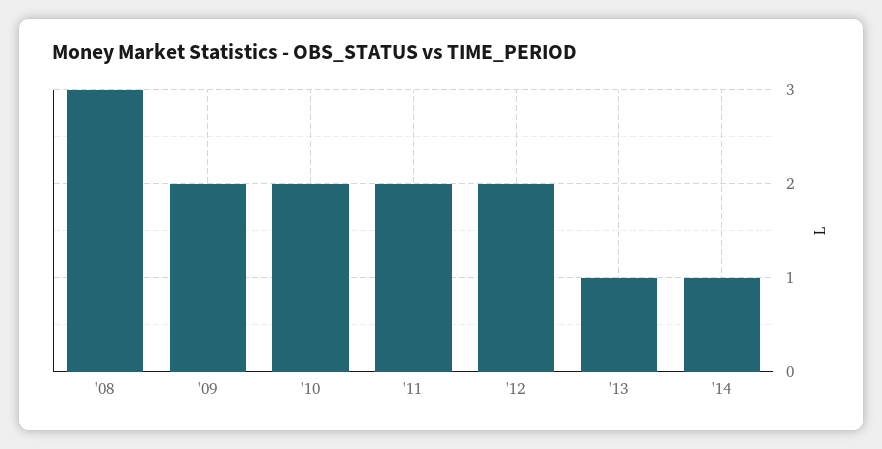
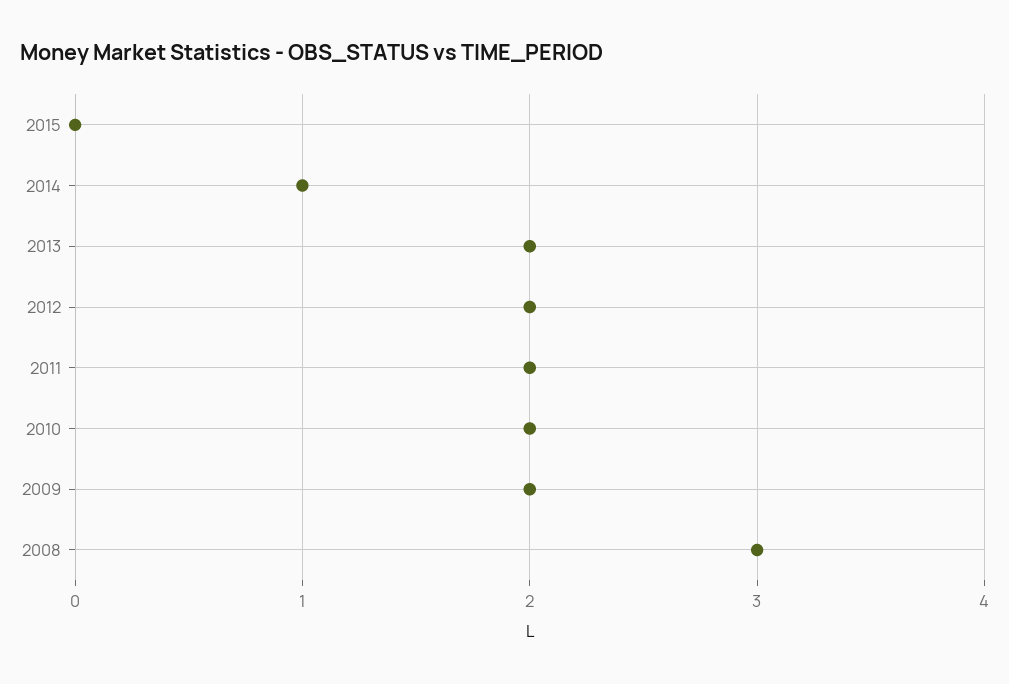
'13: 1 -> 2
2015: none -> 0

